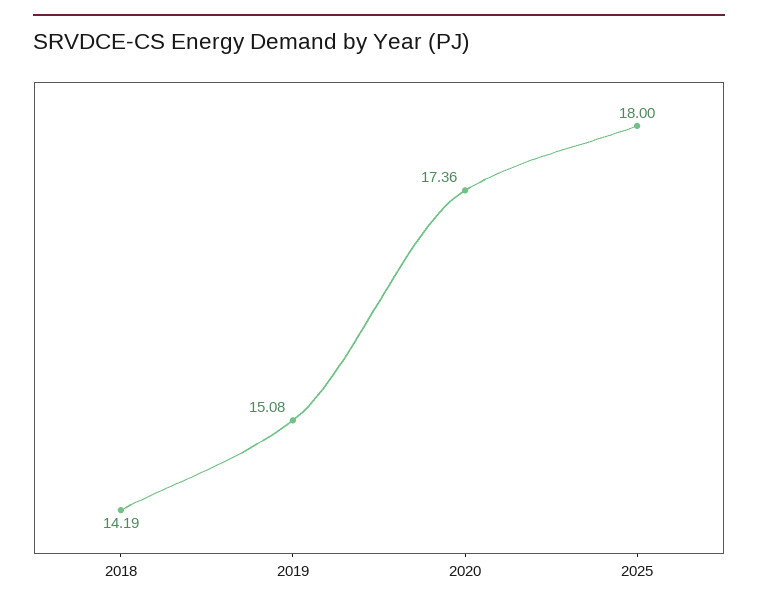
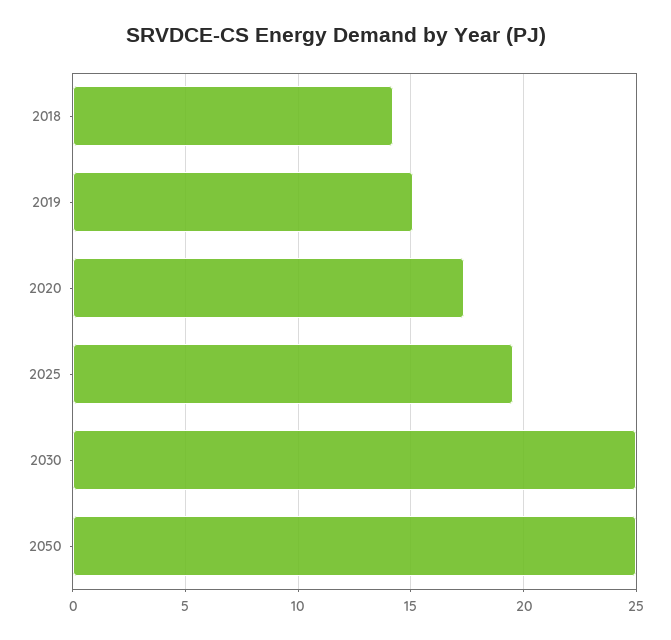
2025: 18 -> 19.5
2030: none -> 25
2050: none -> 25

